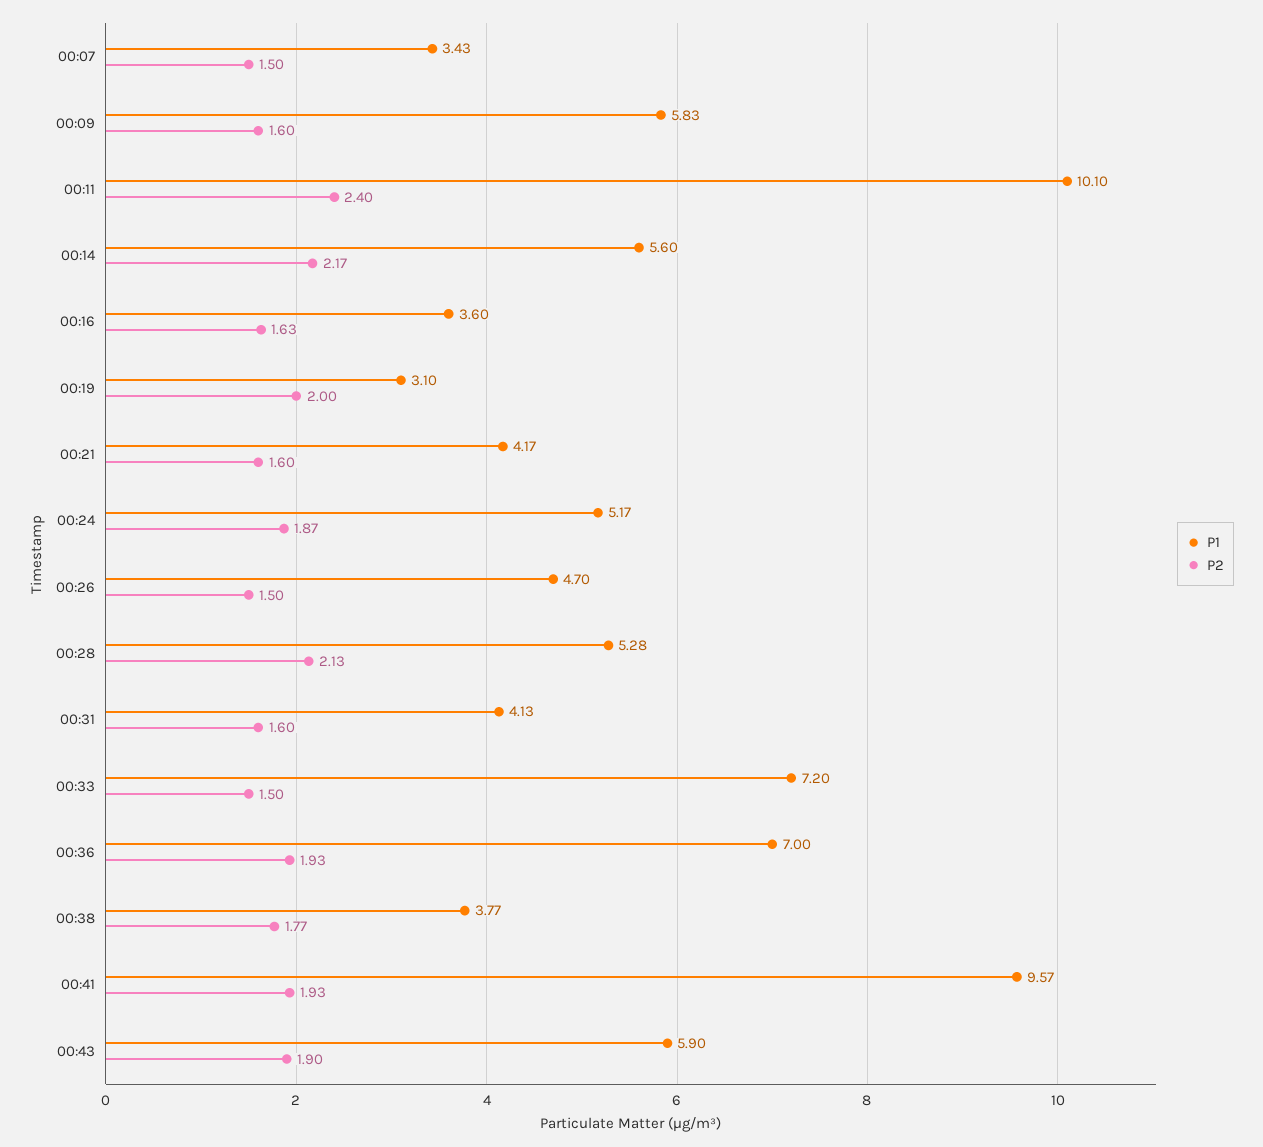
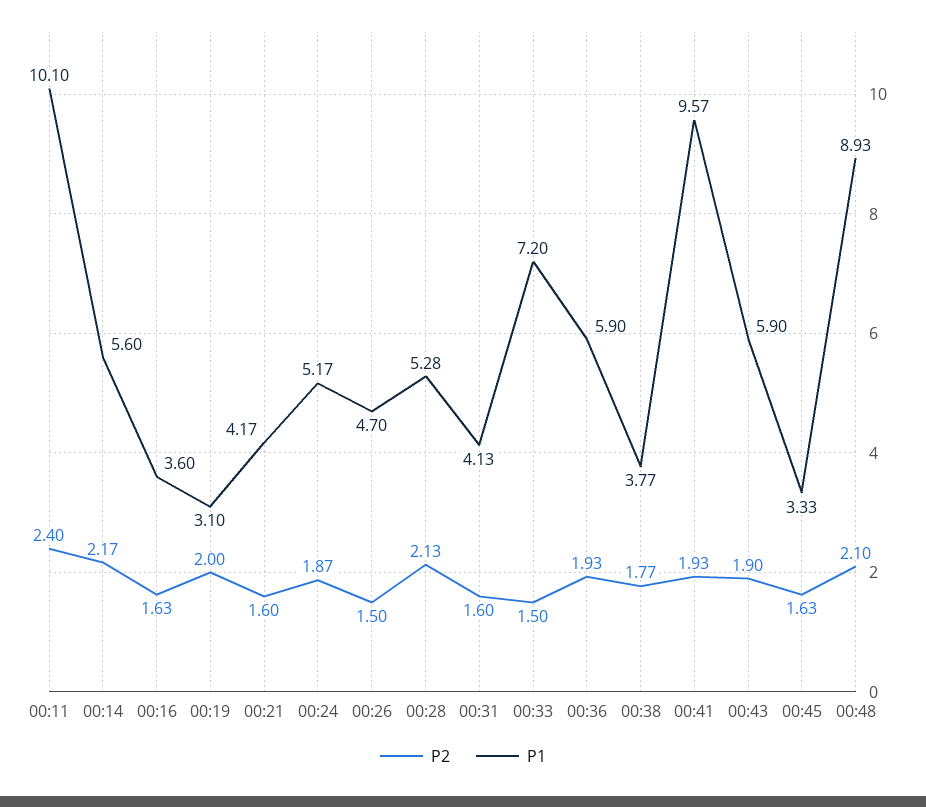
P1, 00:07: 3.43 -> none
P2, 00:07: 1.5 -> none
P1, 00:09: 5.83 -> none
P2, 00:09: 1.6 -> none
P1, 00:36: 7 -> 5.9
P2, 00:45: none -> 1.63
P1, 00:45: none -> 3.33
P2, 00:48: none -> 2.1
P1, 00:48: none -> 8.93

